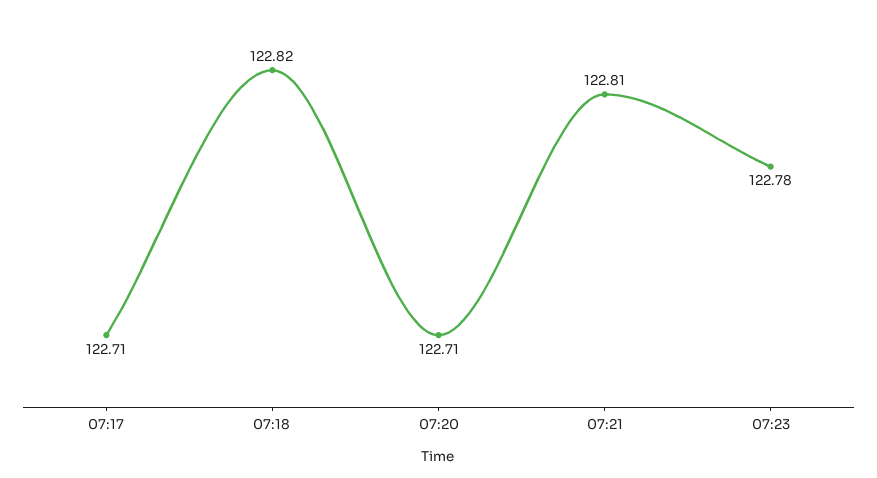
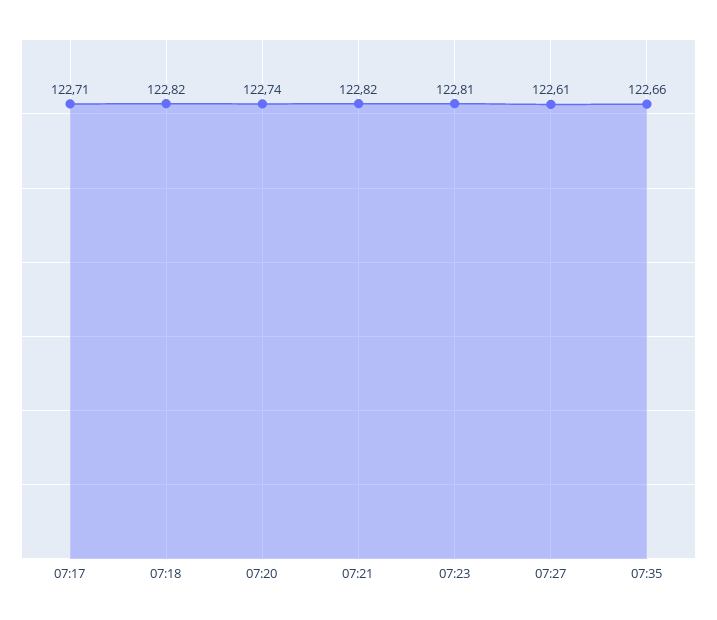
07:20: 122.71 -> 122.74
07:21: 122.81 -> 122.82
07:23: 122.78 -> 122.81
07:27: none -> 122.61
07:35: none -> 122.66

